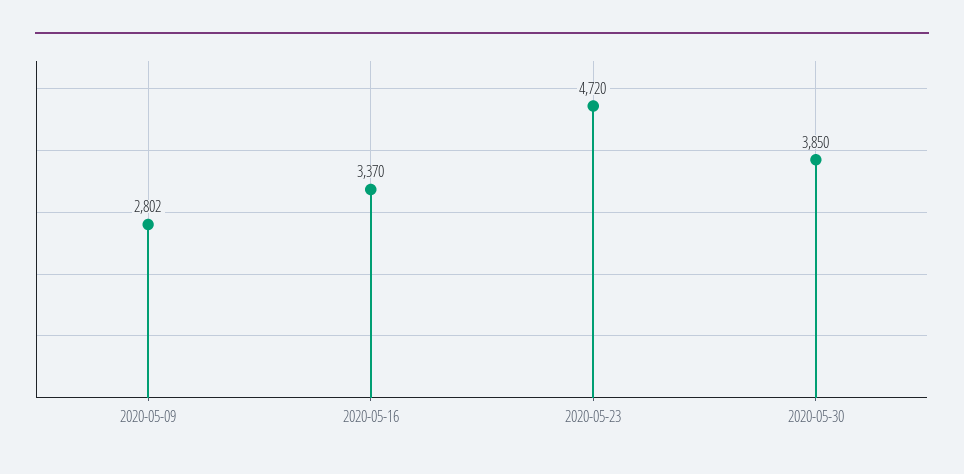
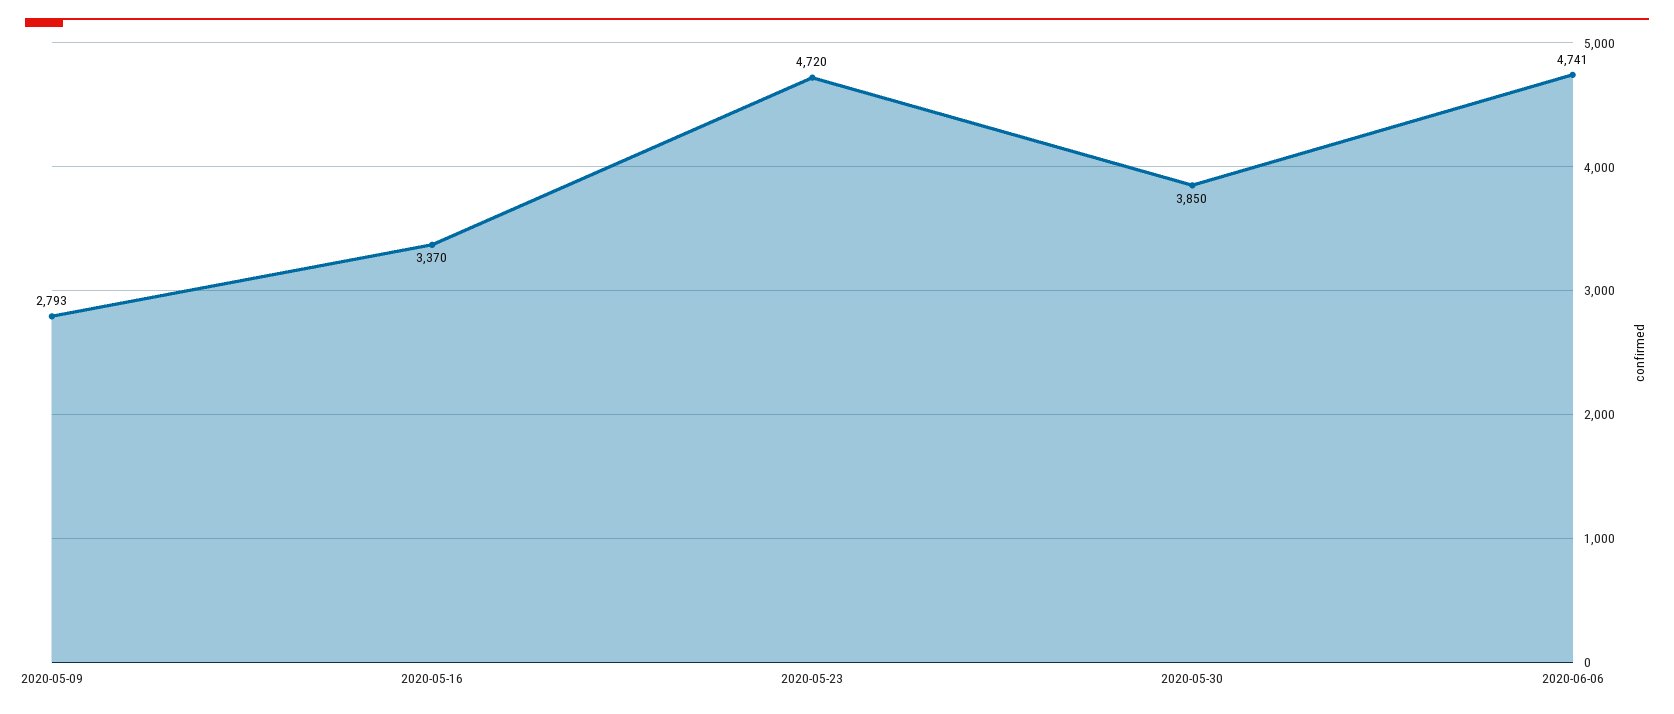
2020-05-09: 2802 -> 2793
2020-06-06: none -> 4741

